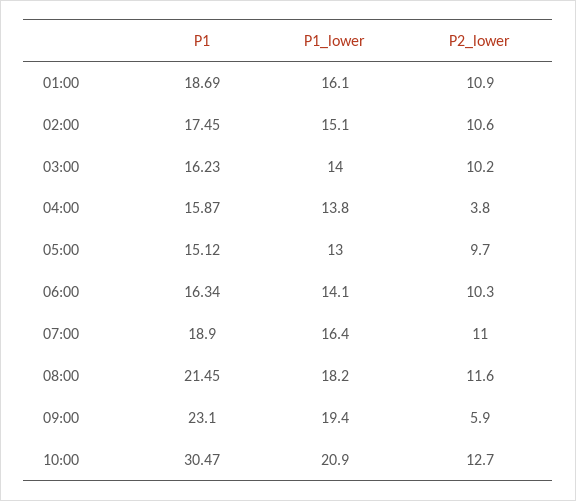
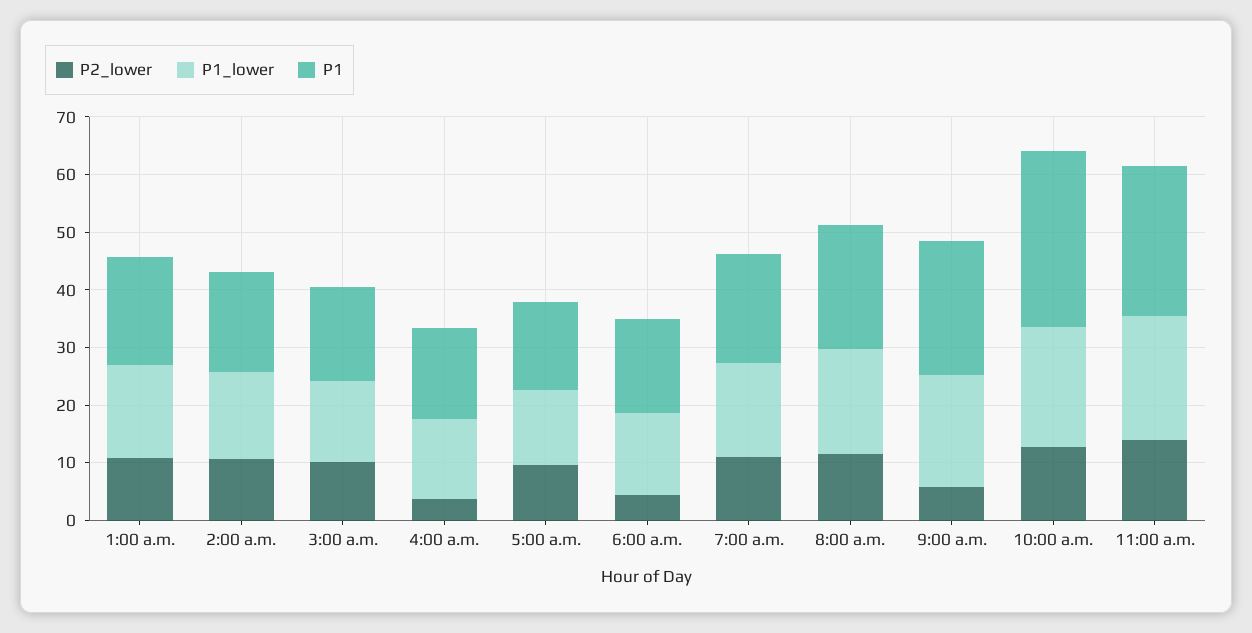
P2_lower, 06:00: 10.3 -> 4
P2_lower, 11:00 a.m.: none -> 14
P1_lower, 11:00 a.m.: none -> 22
P1, 11:00 a.m.: none -> 26

